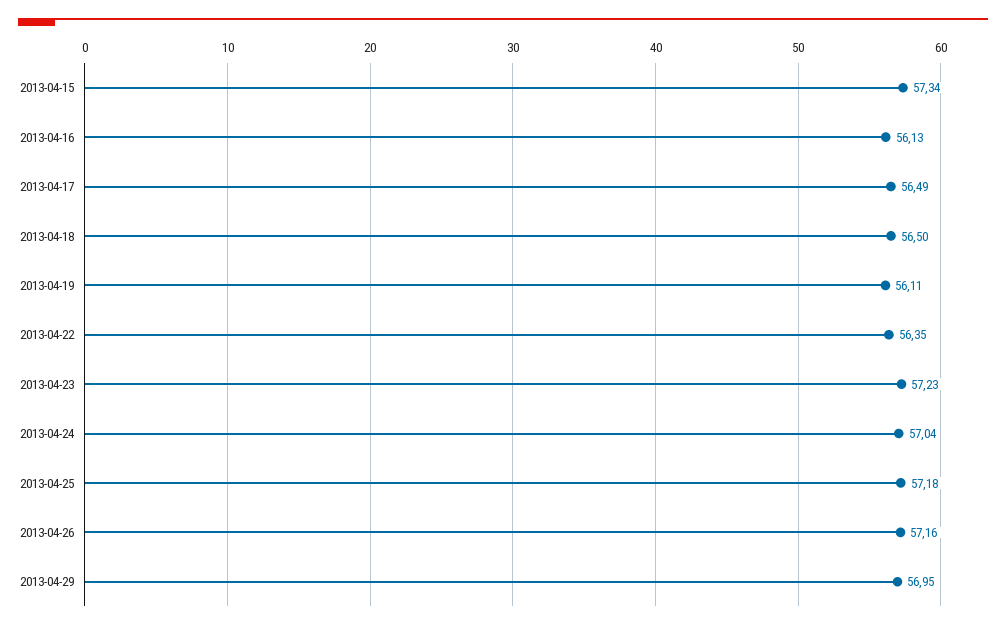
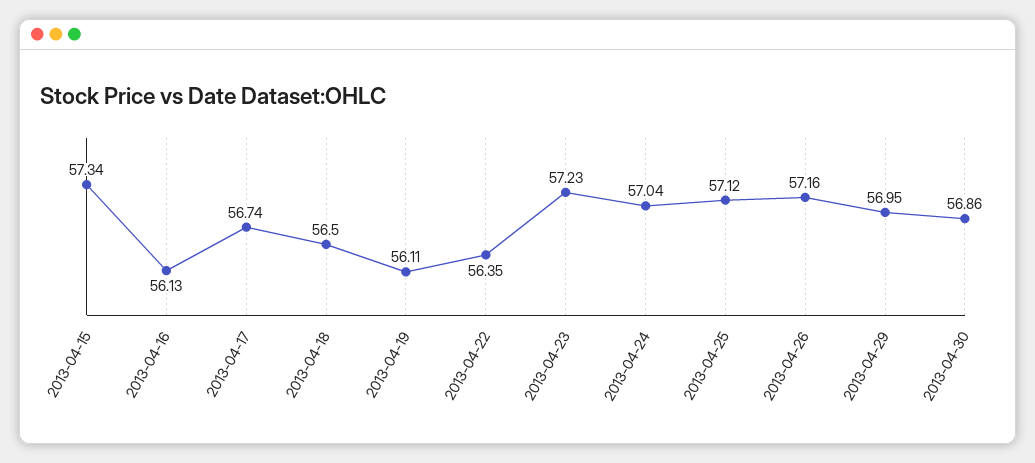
2013-04-17: 56.49 -> 56.74
2013-04-25: 57.18 -> 57.12
2013-04-30: none -> 56.86

